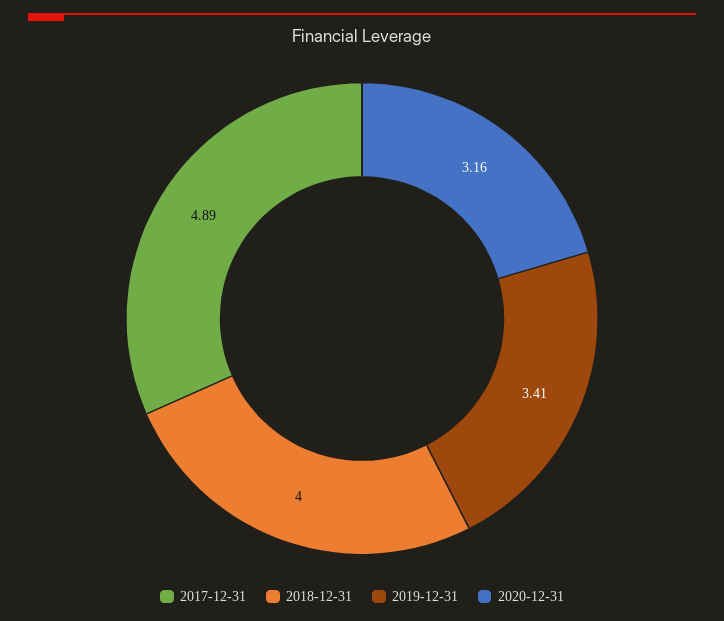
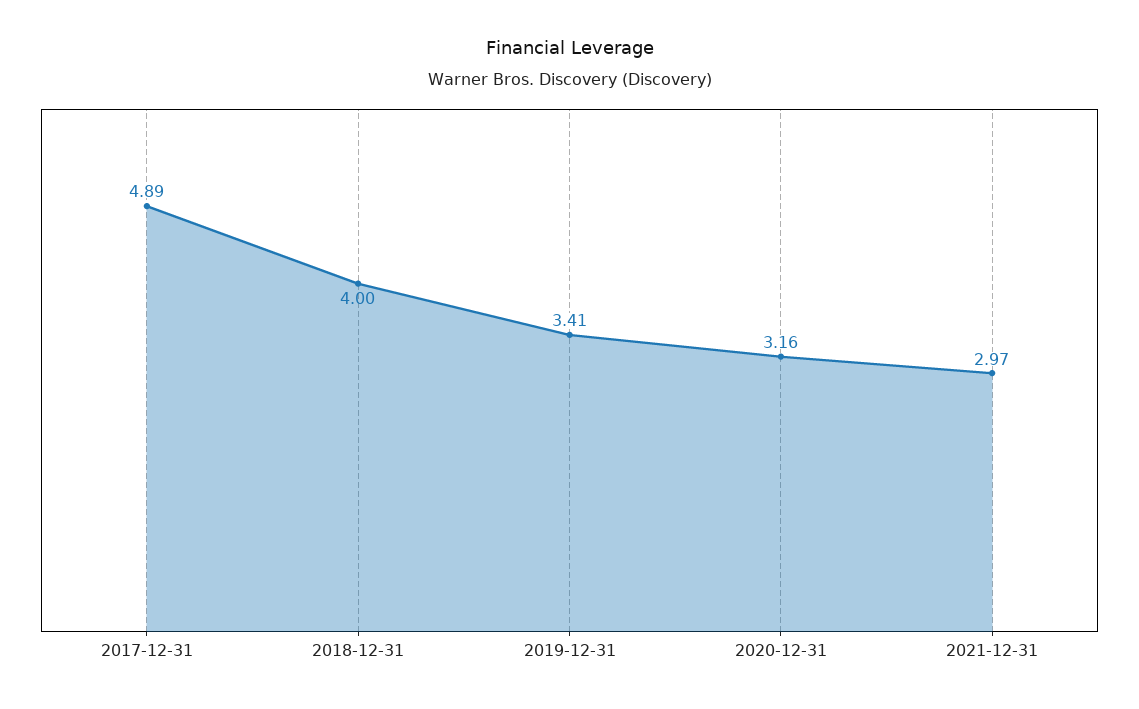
2021-12-31: none -> 2.97

